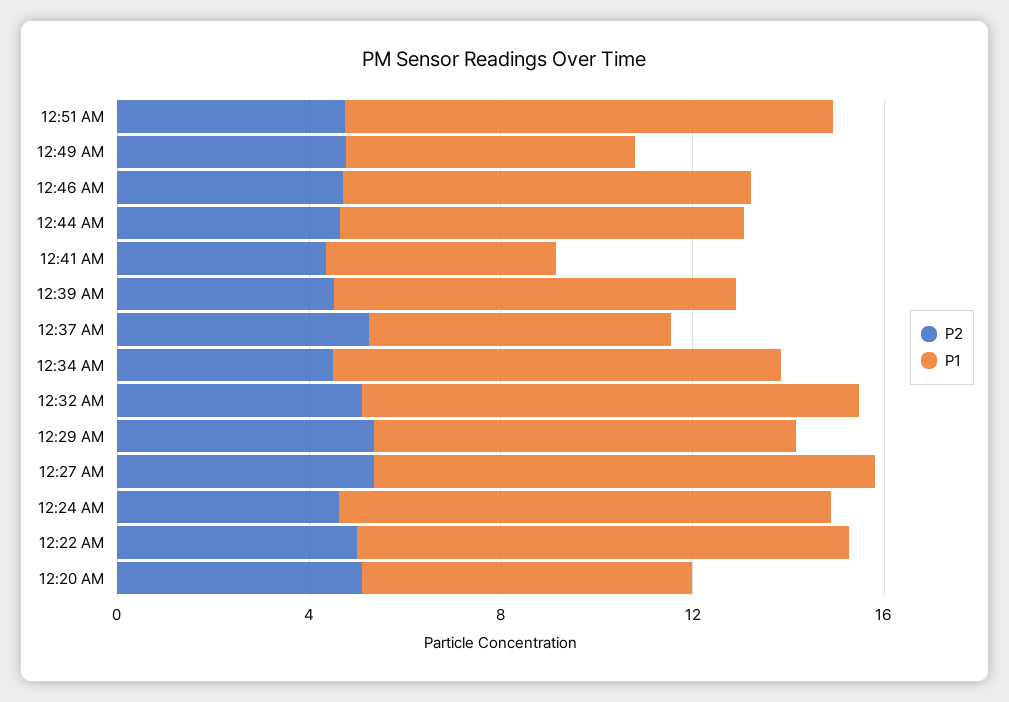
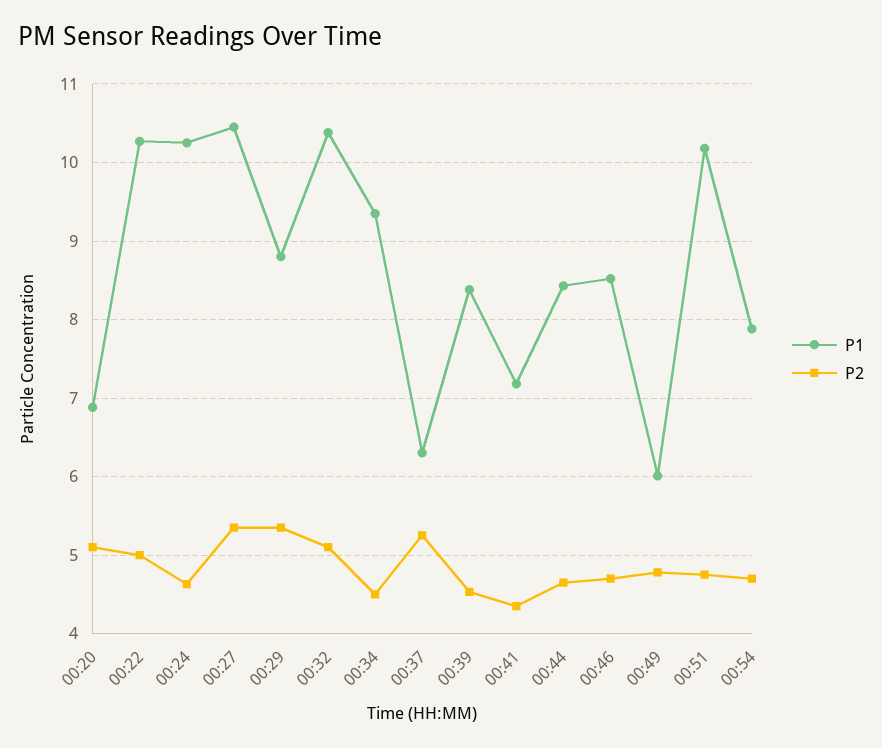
P1, 12:41 AM: 5 -> 7.2
P1, 00:54: none -> 7.9
P2, 00:54: none -> 4.7

